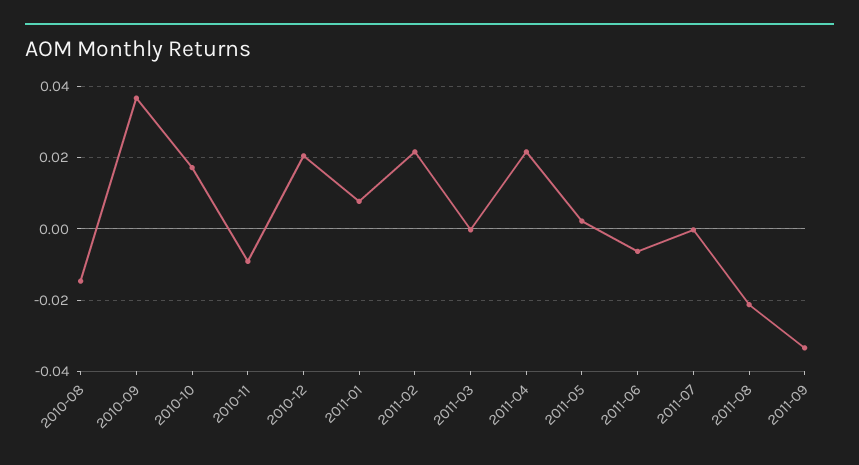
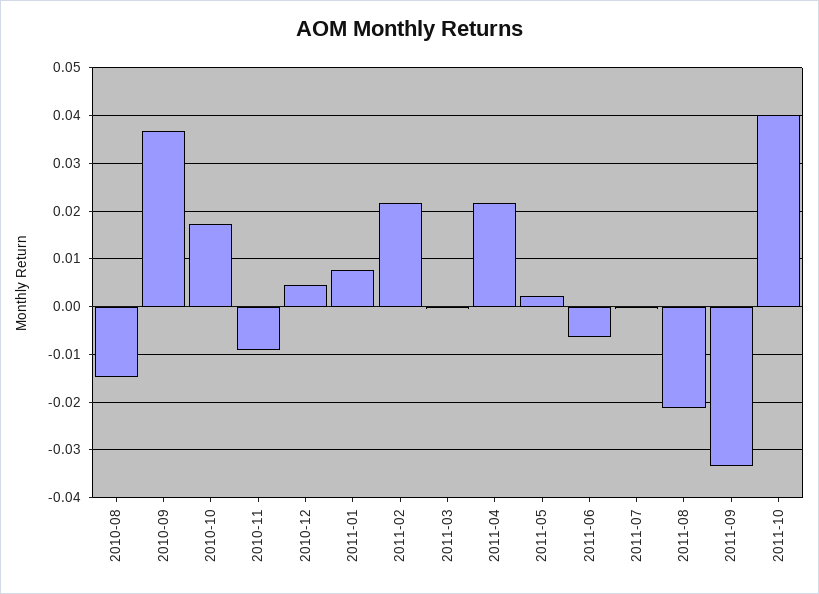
2010-12: 0.02 -> 0.004
2011-10: none -> 0.04

